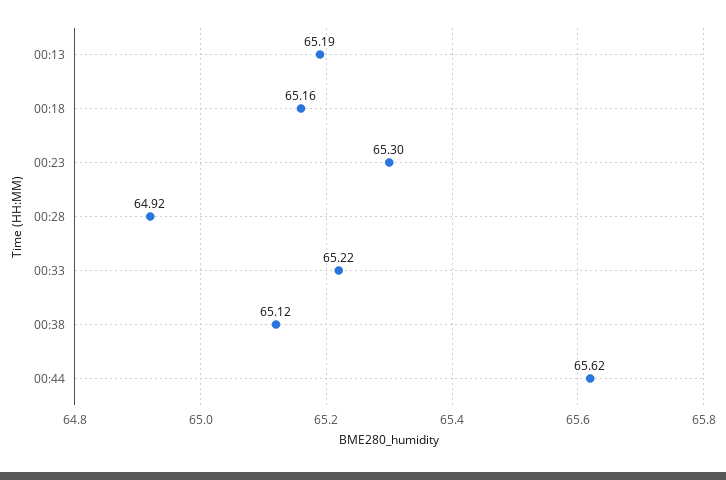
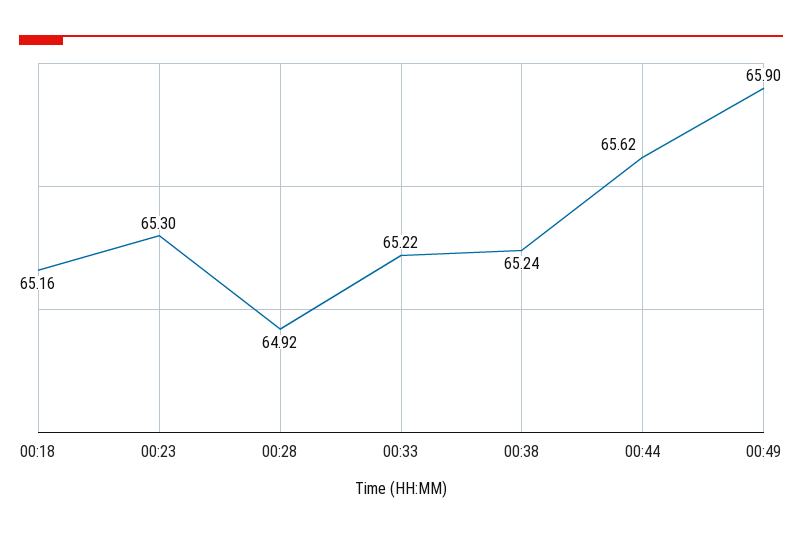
00:13: 65.19 -> none
00:38: 65.12 -> 65.24
00:49: none -> 65.9

